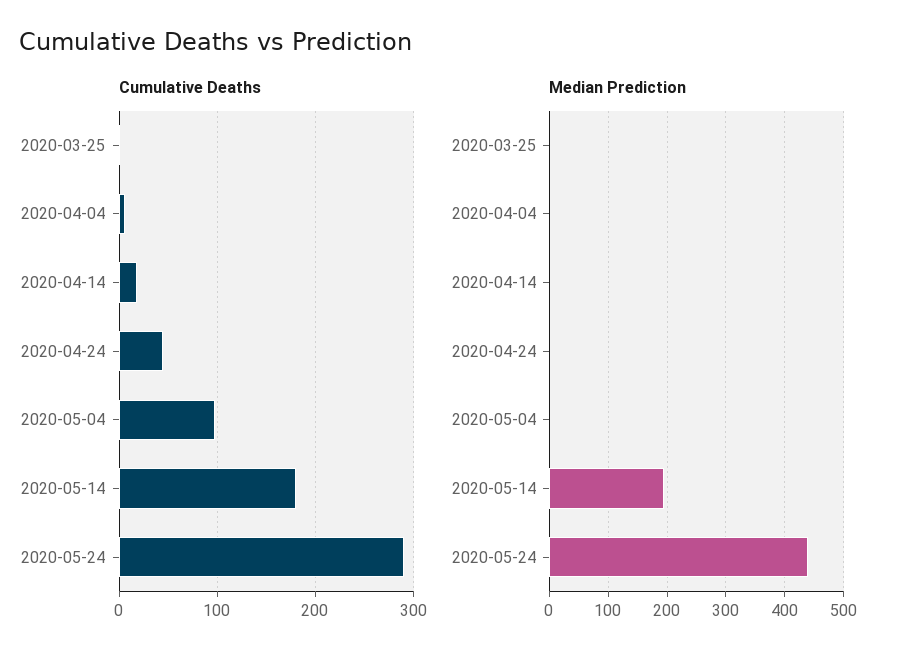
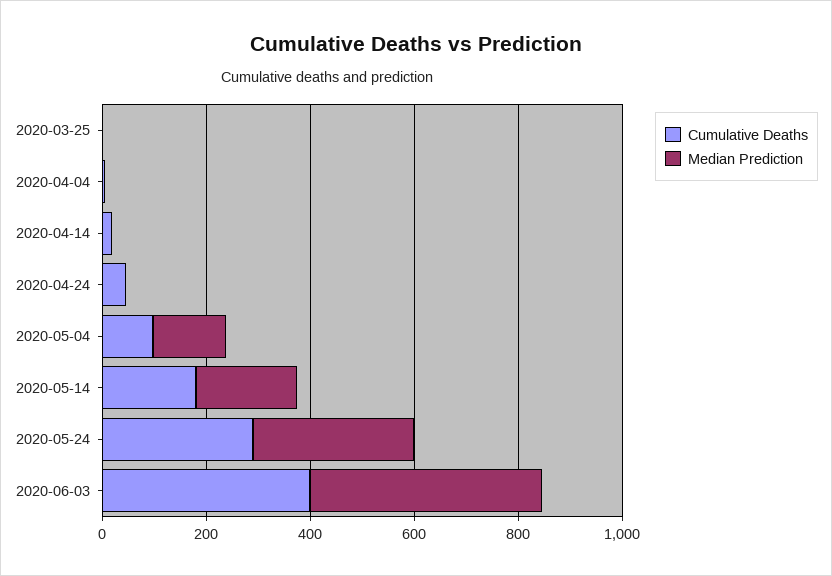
Median Prediction, 2020-05-04: 0 -> 150
Median Prediction, 2020-05-24: 440 -> 300
Cumulative Deaths, 2020-06-03: none -> 400
Median Prediction, 2020-06-03: none -> 450

